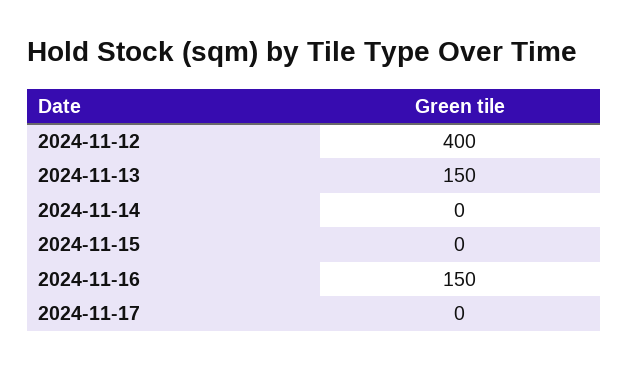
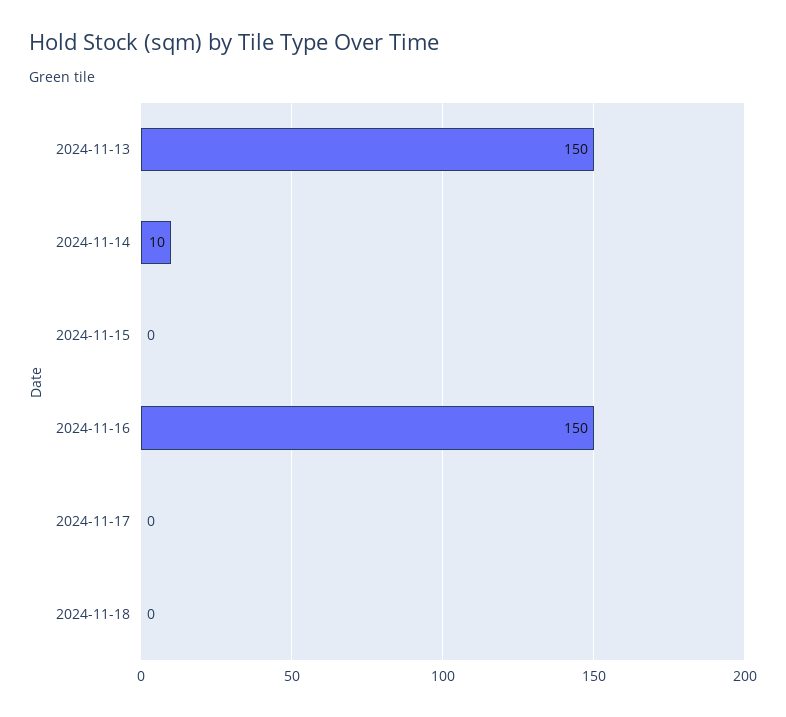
2024-11-12: 400 -> none
2024-11-14: 0 -> 10
2024-11-18: none -> 0

